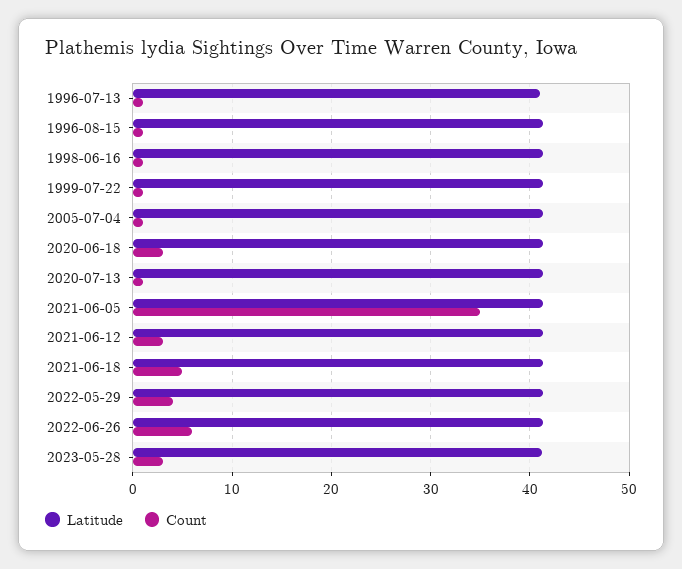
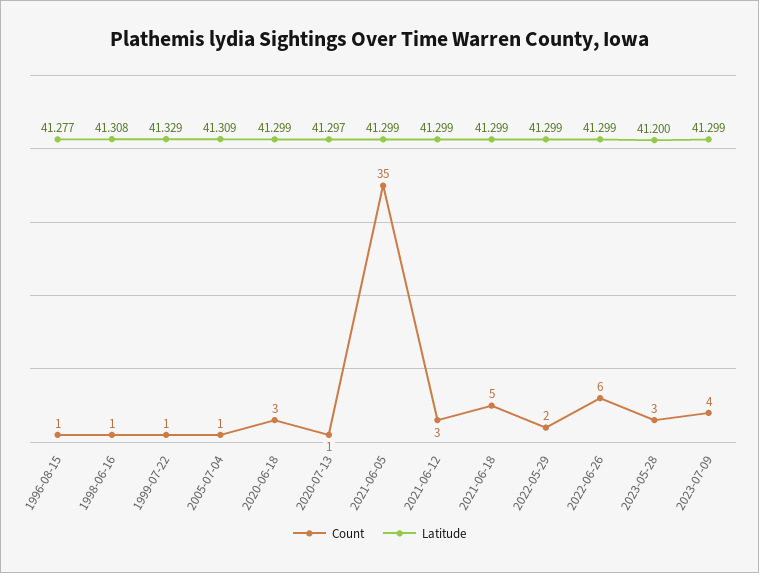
Latitude, 1996-07-13: 41 -> none
Count, 1996-07-13: 1 -> none
Count, 2022-05-29: 4 -> 2
Count, 2023-07-09: none -> 4
Latitude, 2023-07-09: none -> 41.299

